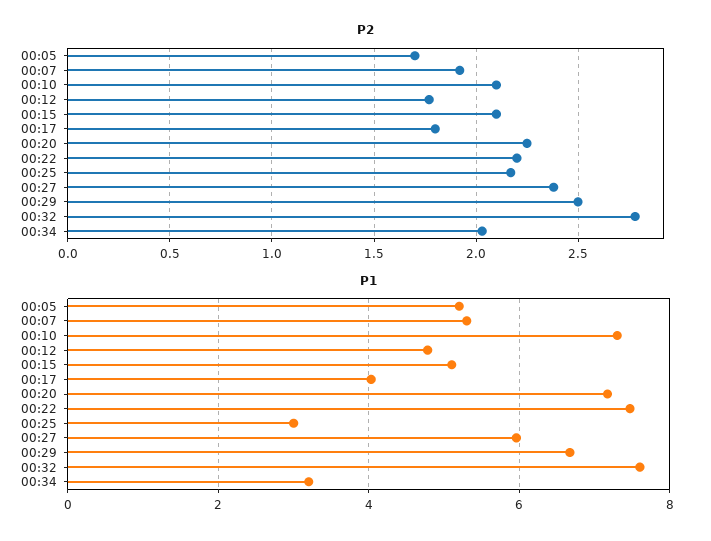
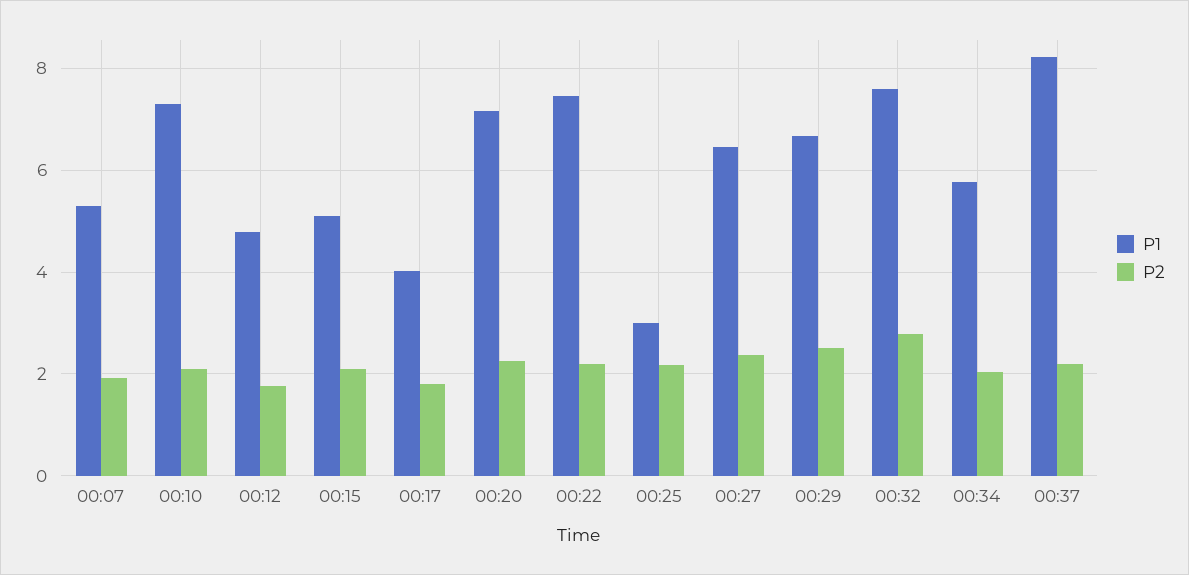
P2, 00:05: 1.7 -> none
P1, 00:05: 5.2 -> none
P1, 00:27: 6 -> 6.4
P1, 00:34: 3.2 -> 5.8
P1, 00:37: none -> 8.2
P2, 00:37: none -> 2.2

